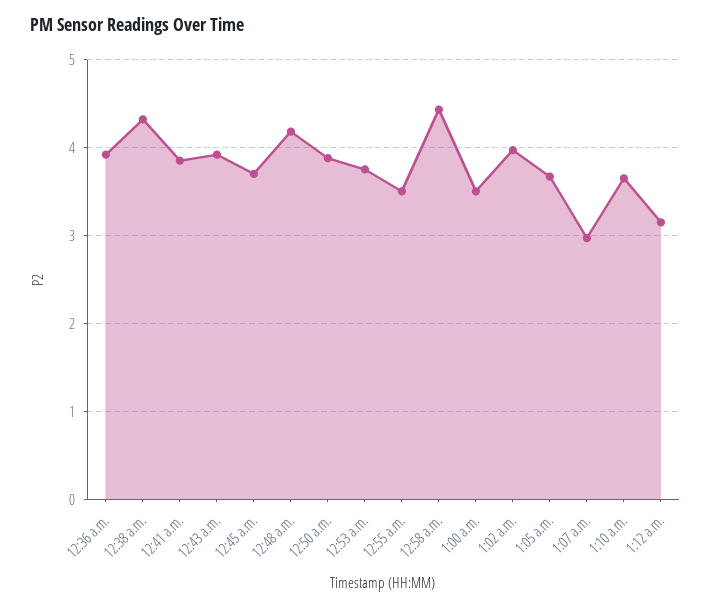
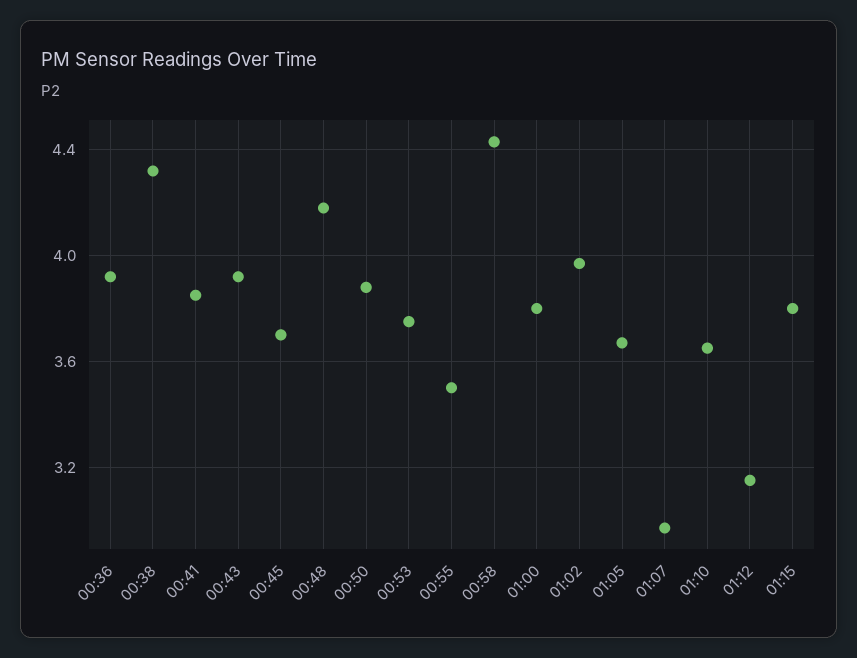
1:00 a.m.: 3.5 -> 3.8
01:15: none -> 3.8

